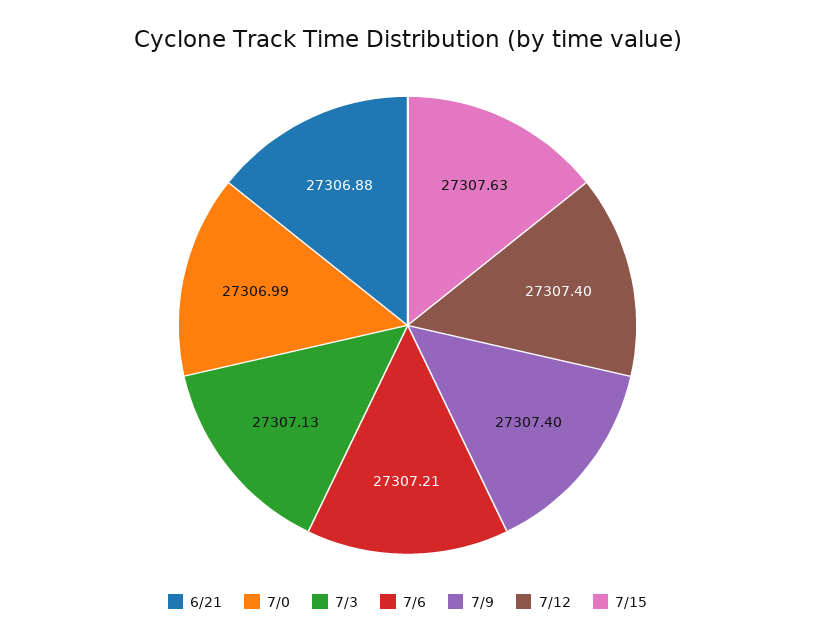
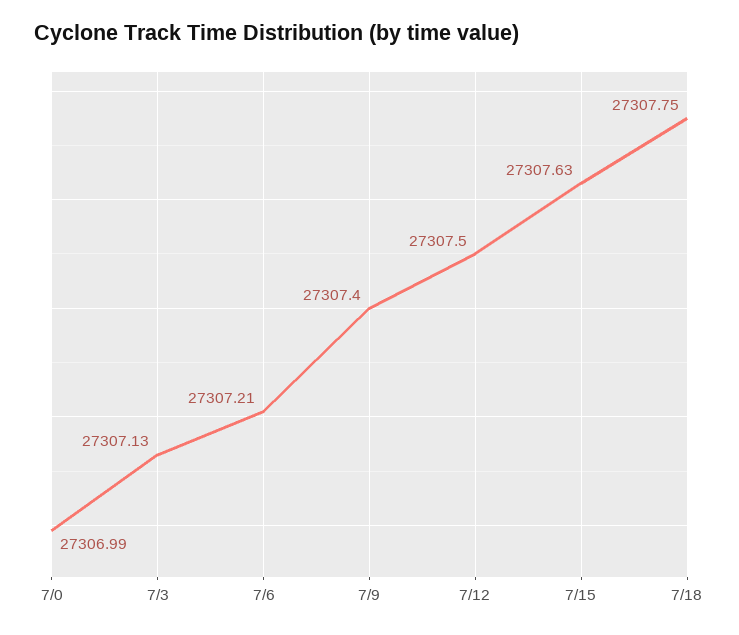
6/21: 27306.88 -> none
7/12: 27307.4 -> 27307.5
7/18: none -> 27307.75

